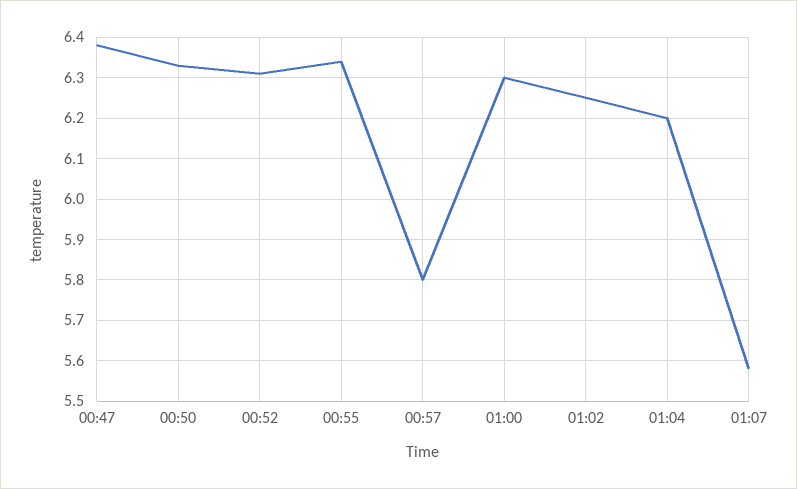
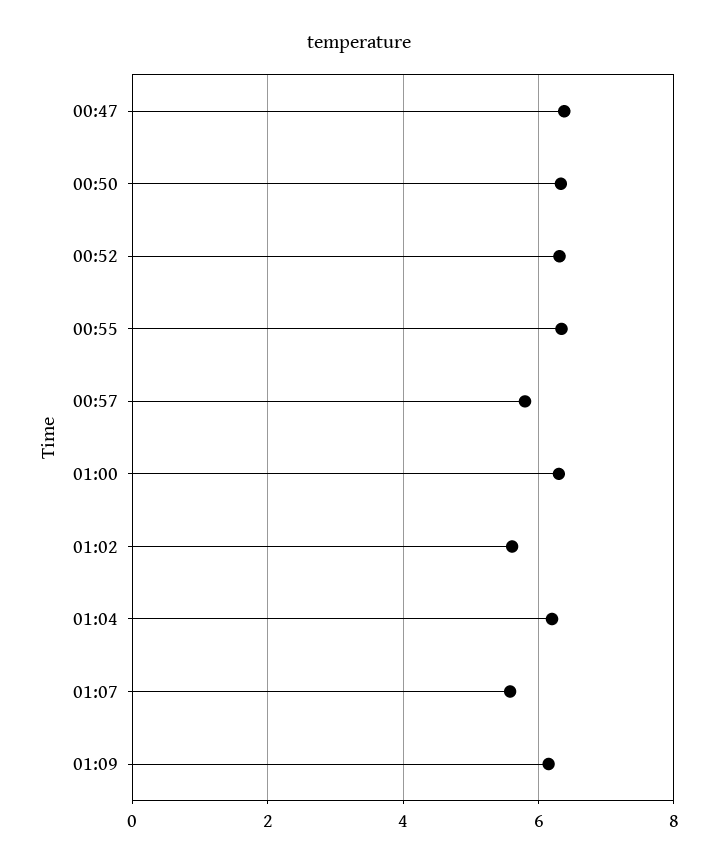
01:02: 6.25 -> 5.6
01:09: none -> 6.2

